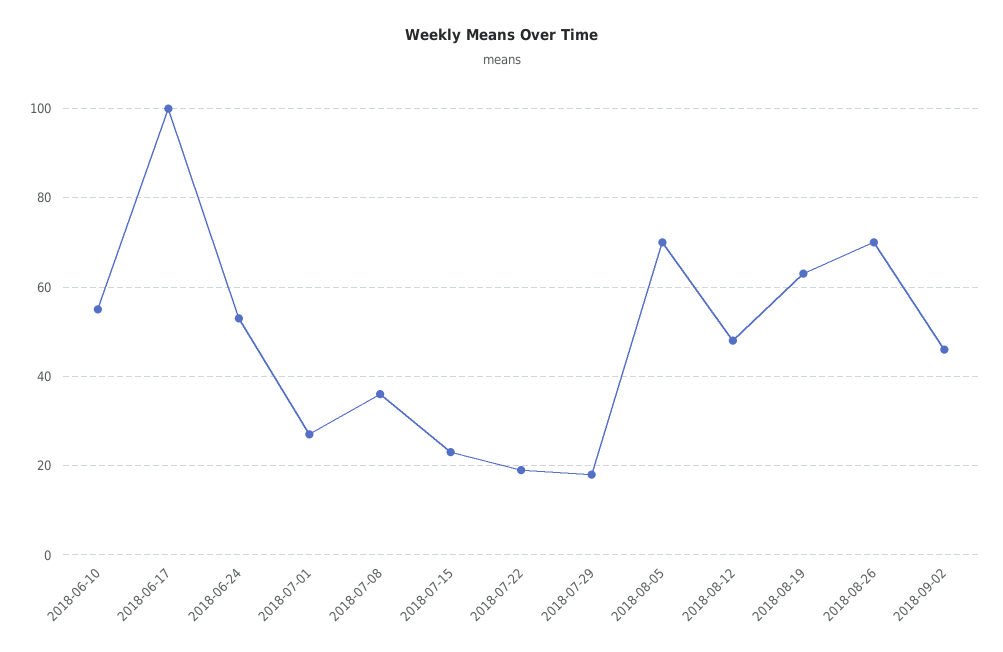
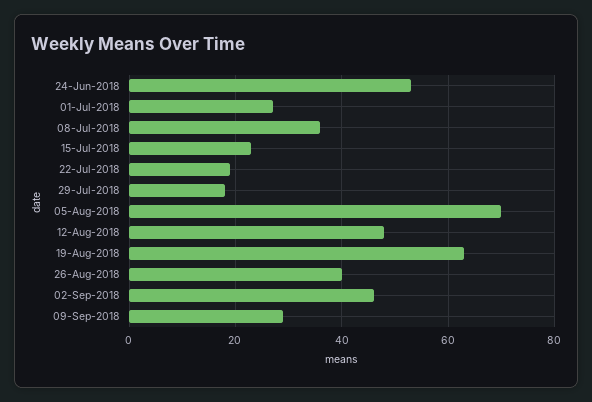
2018-06-10: 55 -> none
2018-06-17: 100 -> none
2018-08-26: 70 -> 40
09-Sep-2018: none -> 30

